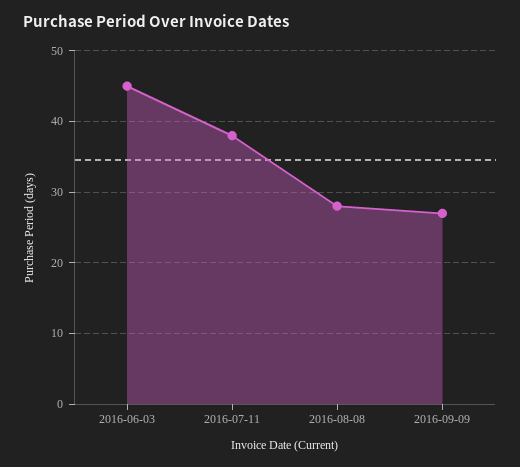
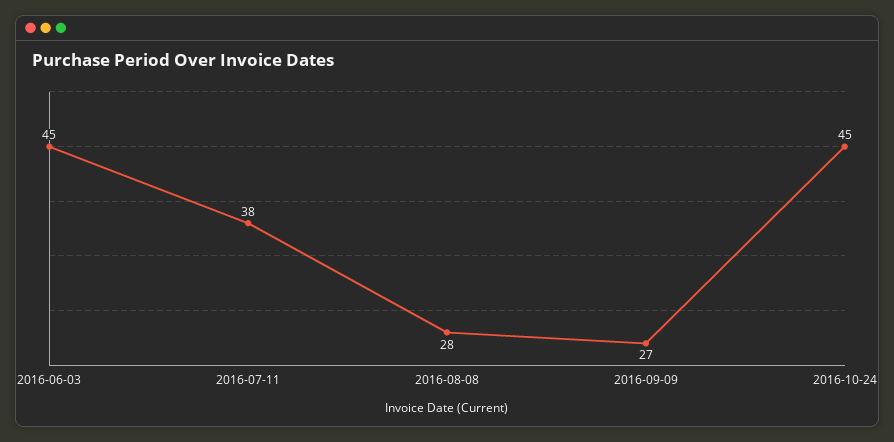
2016-10-24: none -> 45

